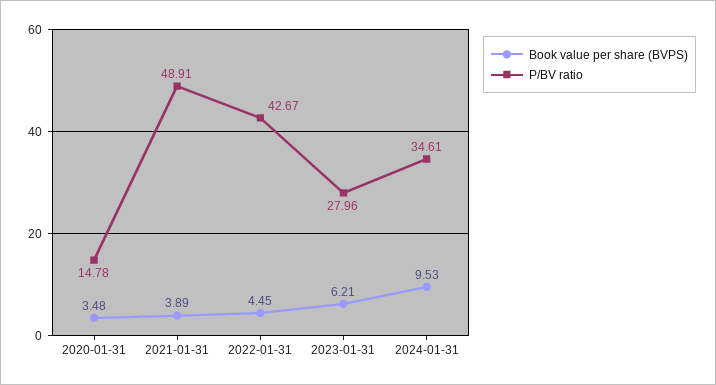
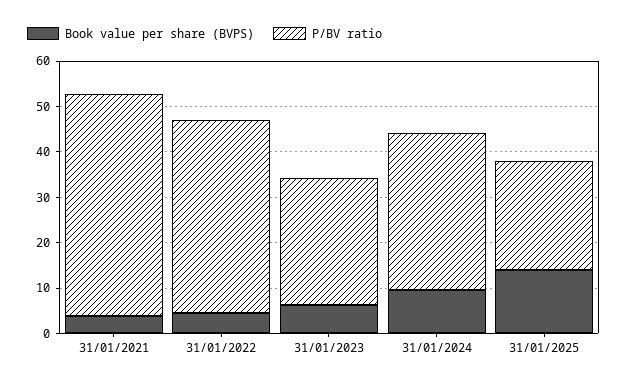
Book value per share (BVPS), 2020-01-31: 3.48 -> none
P/BV ratio, 2020-01-31: 14.78 -> none
Book value per share (BVPS), 31/01/2025: none -> 14
P/BV ratio, 31/01/2025: none -> 24

